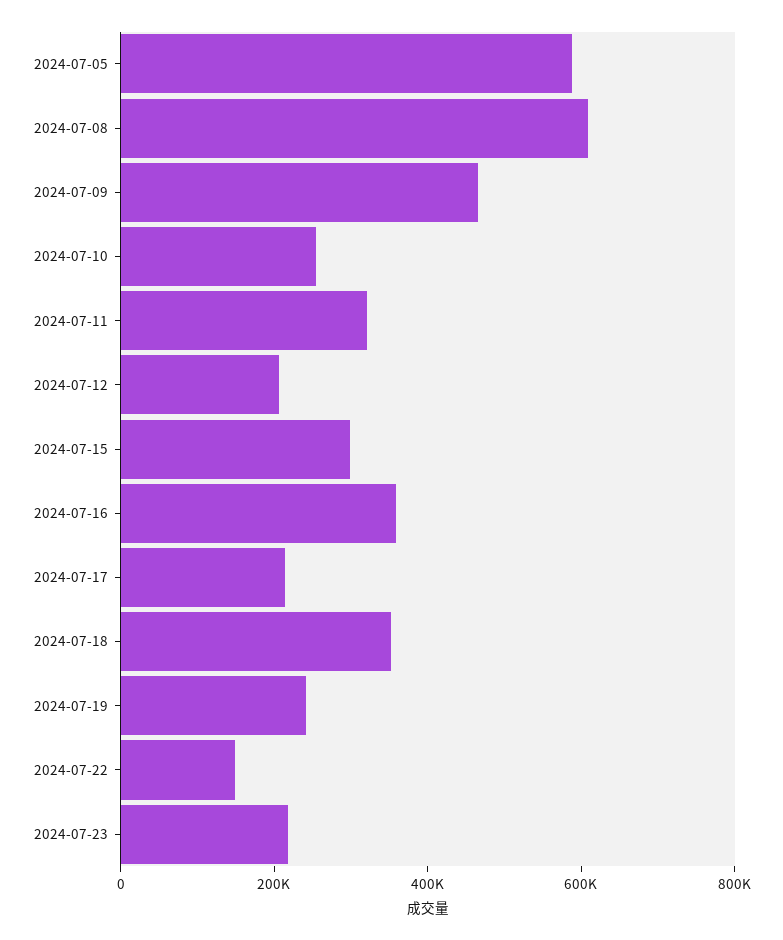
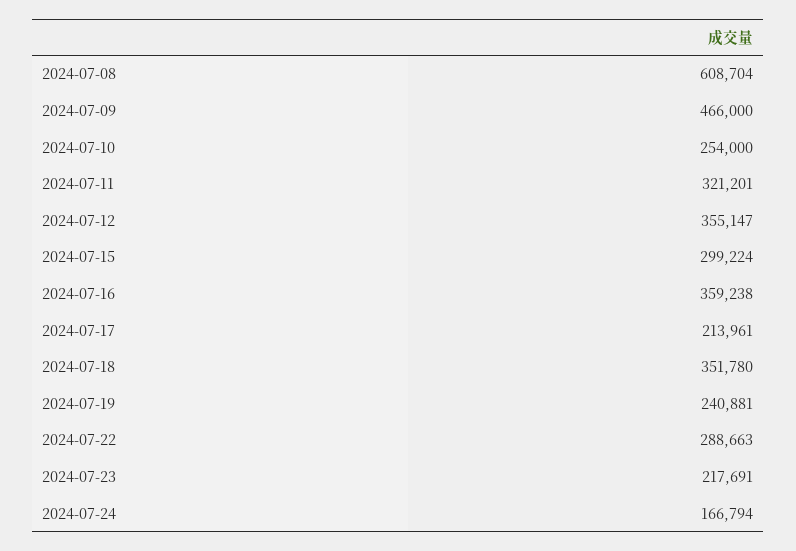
2024-07-05: 600000 -> none
2024-07-12: 200000 -> 355147
2024-07-22: 150000 -> 288663
2024-07-24: none -> 166794

